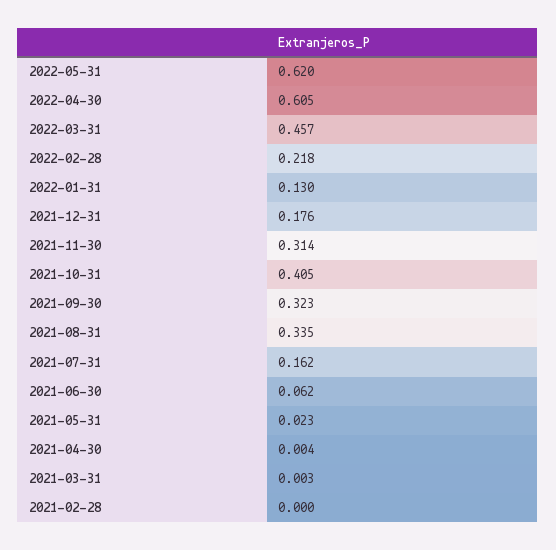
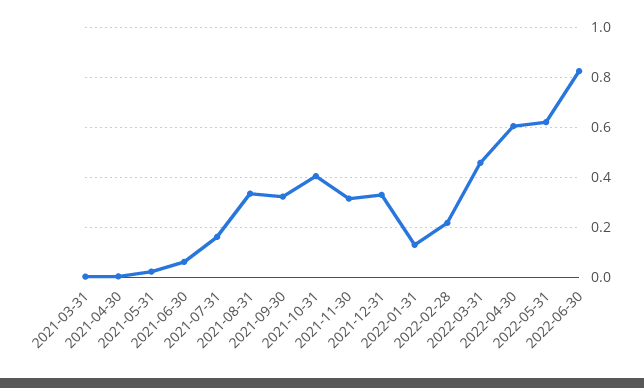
2021-12-31: 0.176 -> 0.325
2021-02-28: 0 -> none
2022-06-30: none -> 0.825

